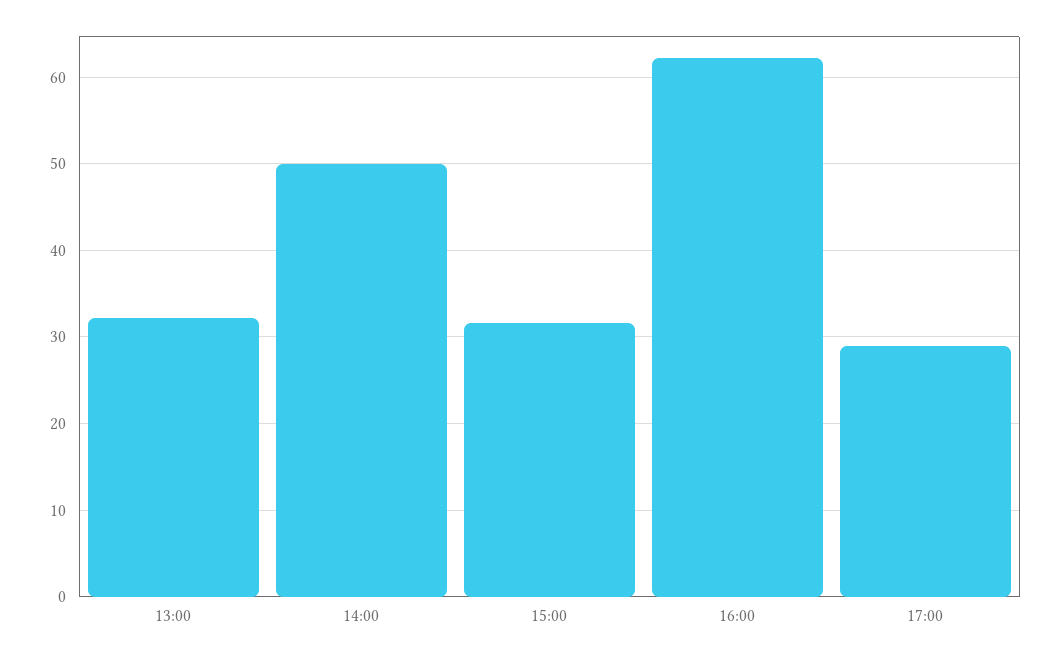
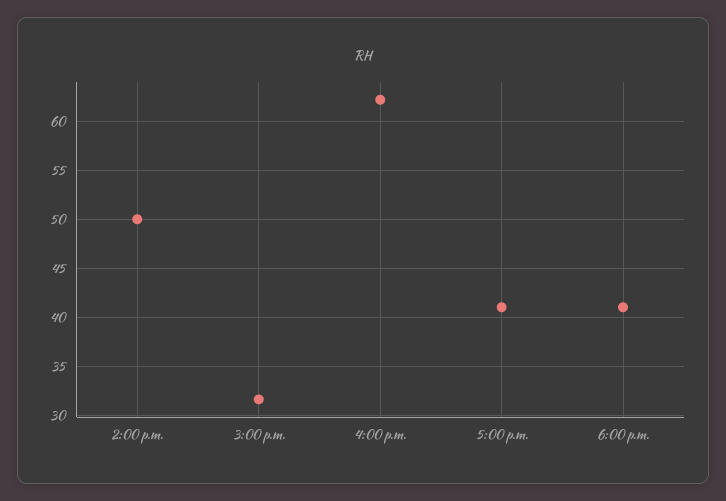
13:00: 32 -> none
17:00: 29 -> 41
6:00 p.m.: none -> 41

